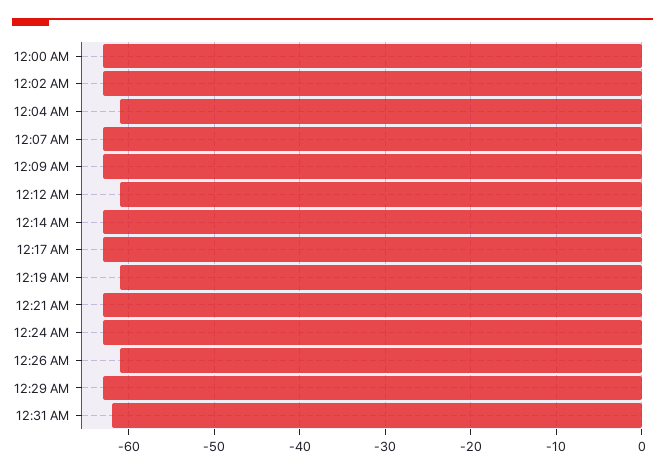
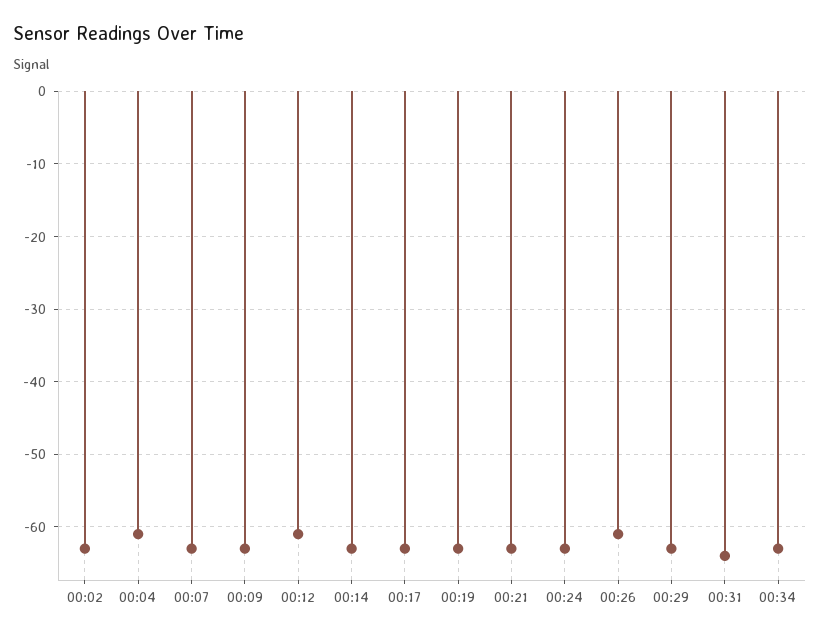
12:00 AM: -63 -> none
12:19 AM: -61 -> -63
12:31 AM: -62 -> -64
00:34: none -> -63

